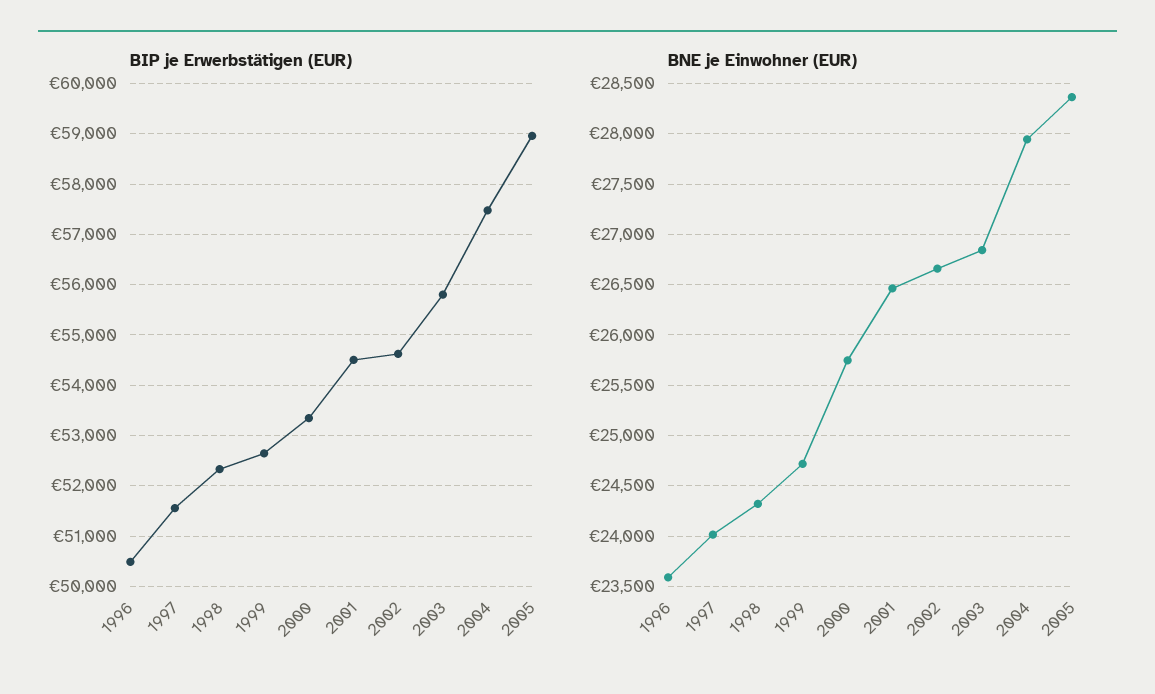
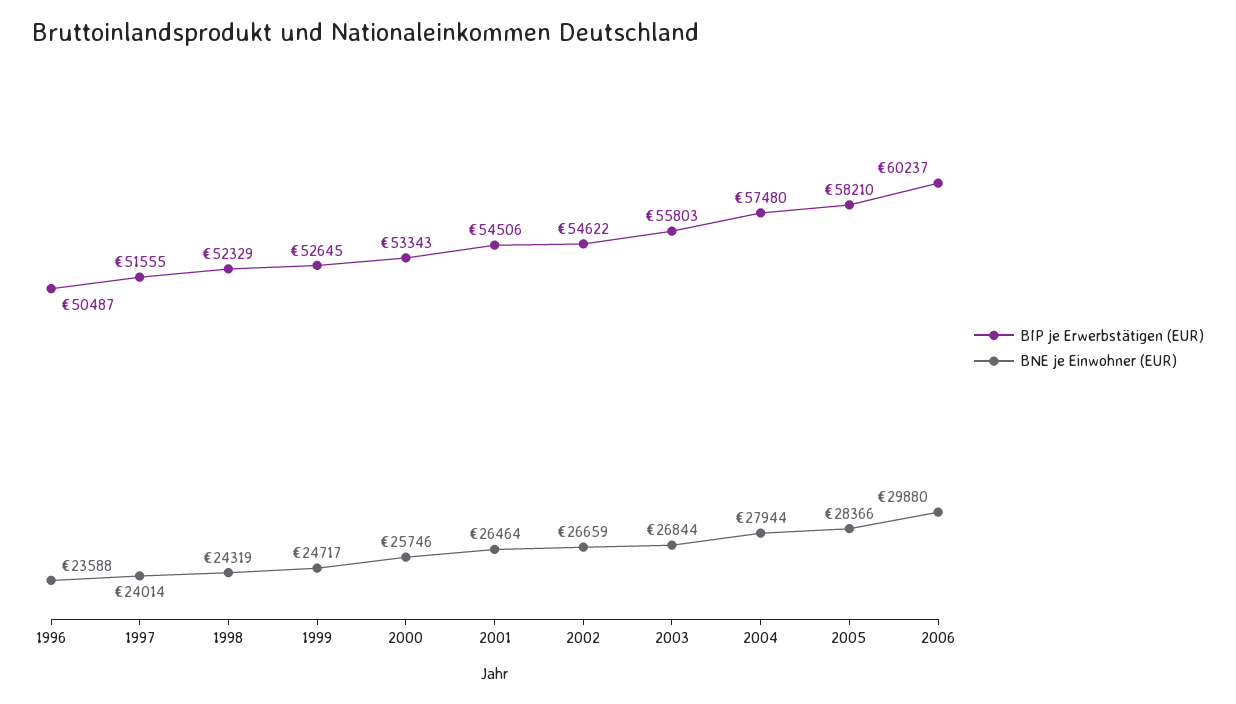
BIP je Erwerbstätigen (EUR), 2005: 59000 -> 58210
BIP je Erwerbstätigen (EUR), 2006: none -> 60237
BNE je Einwohner (EUR), 2006: none -> 29880

